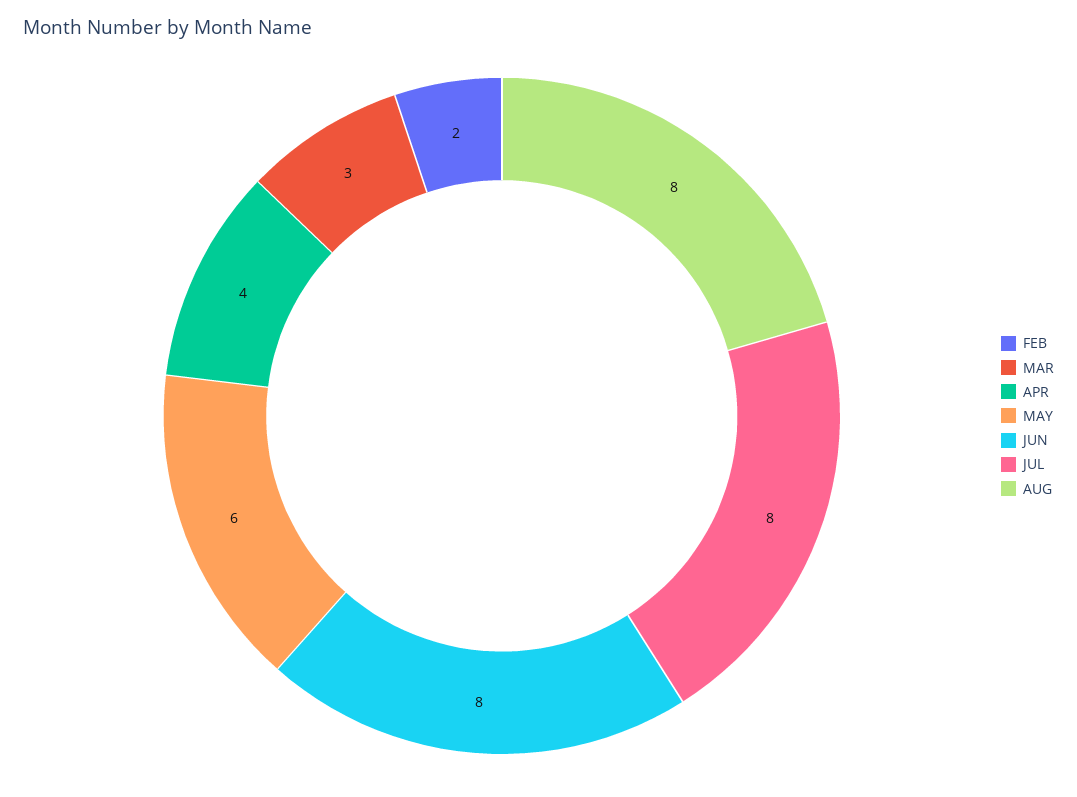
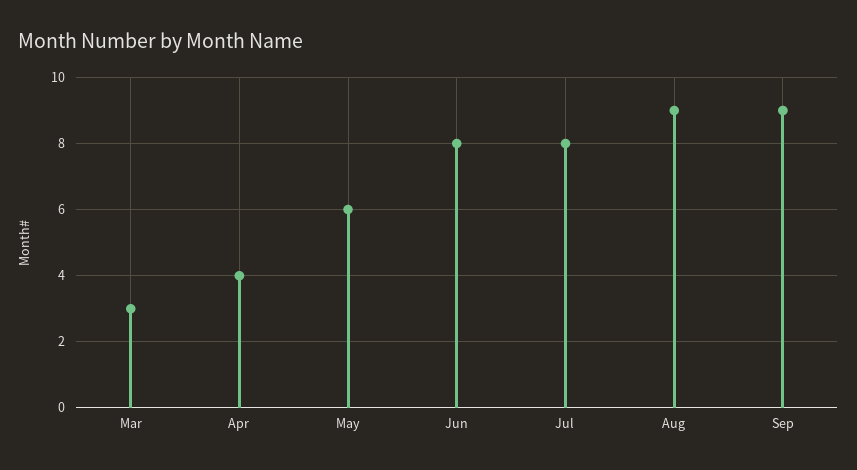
FEB: 2 -> none
AUG: 8 -> 9
Sep: none -> 9

